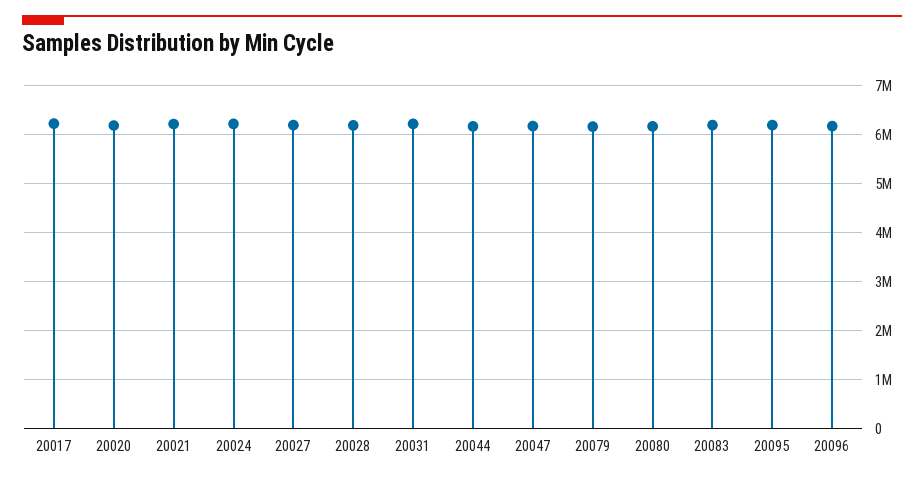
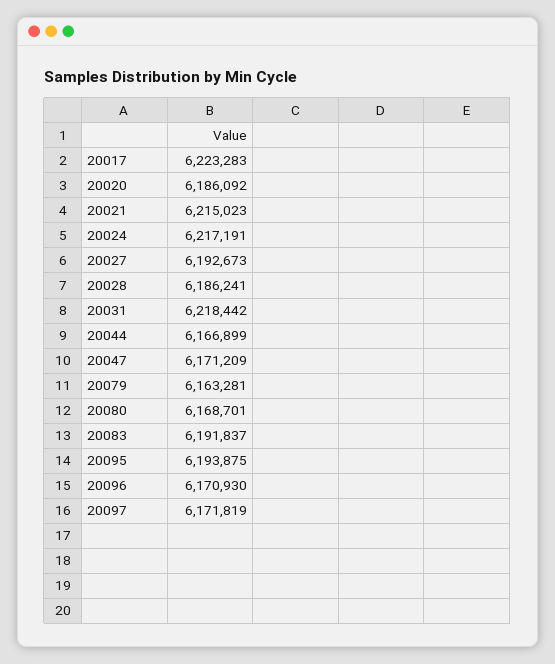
20097: none -> 6171819

